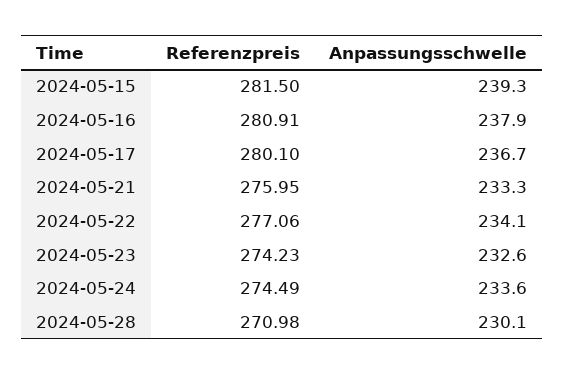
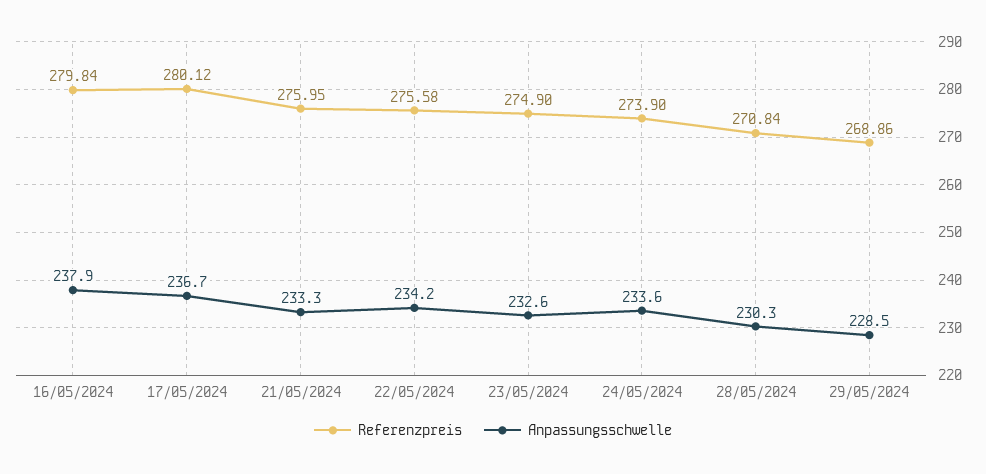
Referenzpreis, 2024-05-15: 281.5 -> none
Anpassungsschwelle, 2024-05-15: 239.3 -> none
Referenzpreis, 2024-05-16: 280.91 -> 279.84
Referenzpreis, 2024-05-17: 280.1 -> 280.12
Referenzpreis, 2024-05-22: 277.06 -> 275.58
Anpassungsschwelle, 2024-05-22: 234.1 -> 234.2
Referenzpreis, 2024-05-23: 274.23 -> 274.9
Referenzpreis, 2024-05-24: 274.49 -> 273.9
Referenzpreis, 2024-05-28: 270.98 -> 270.84
Anpassungsschwelle, 2024-05-28: 230.1 -> 230.3
Referenzpreis, 29/05/2024: none -> 268.86
Anpassungsschwelle, 29/05/2024: none -> 228.5

